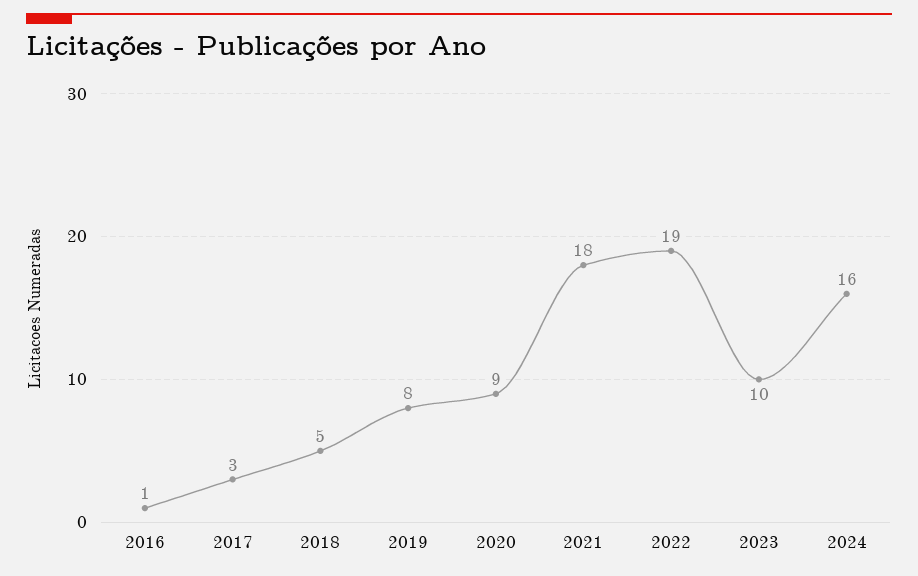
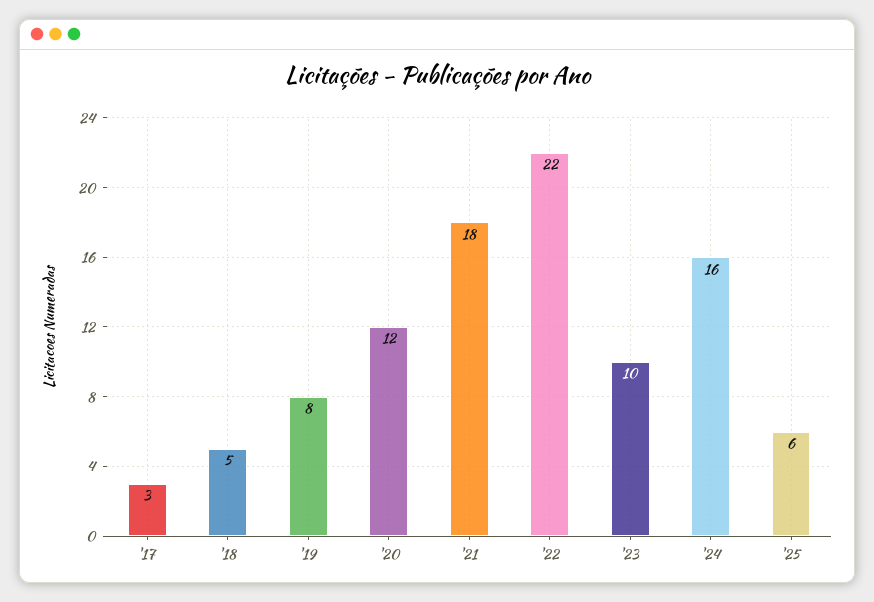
2016: 1 -> none
2020: 9 -> 12
2022: 19 -> 22
'25: none -> 6

